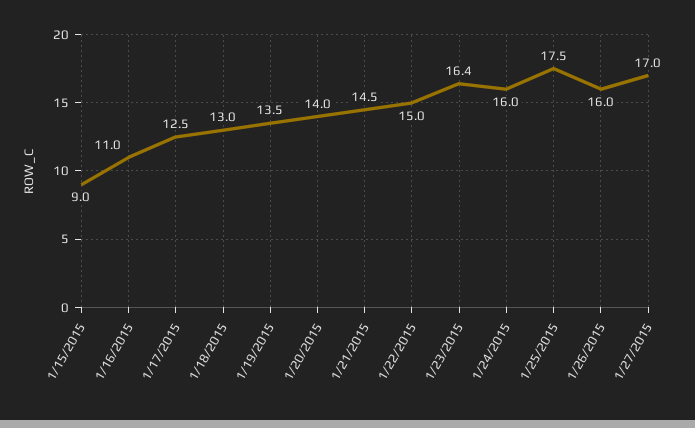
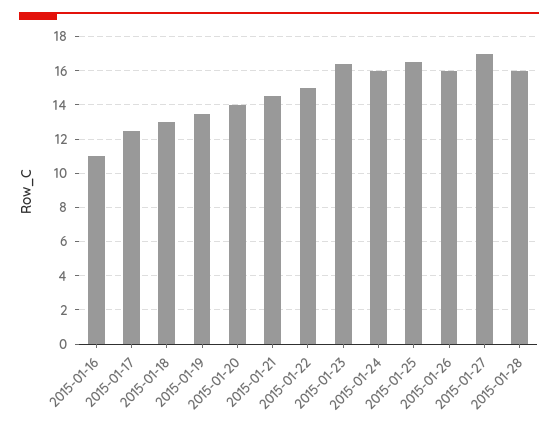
1/15/2015: 9 -> none
1/25/2015: 17.5 -> 16.5
2015-01-28: none -> 16

